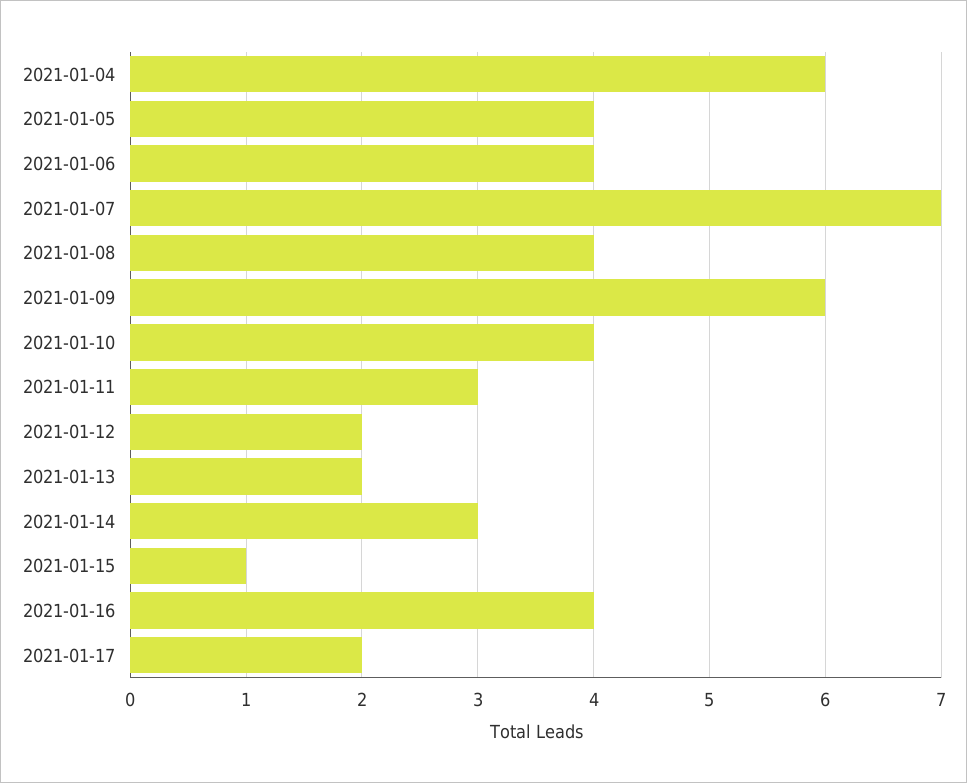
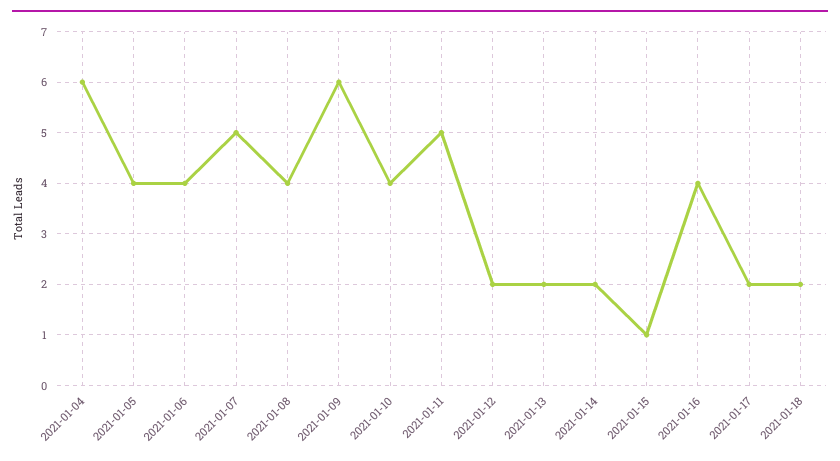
2021-01-07: 7 -> 5
2021-01-11: 3 -> 5
2021-01-14: 3 -> 2
2021-01-18: none -> 2

